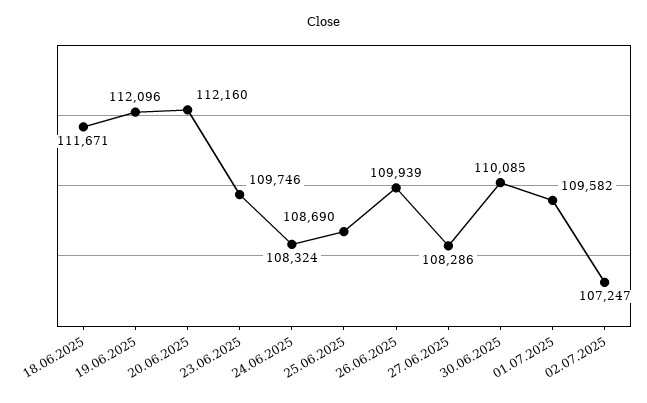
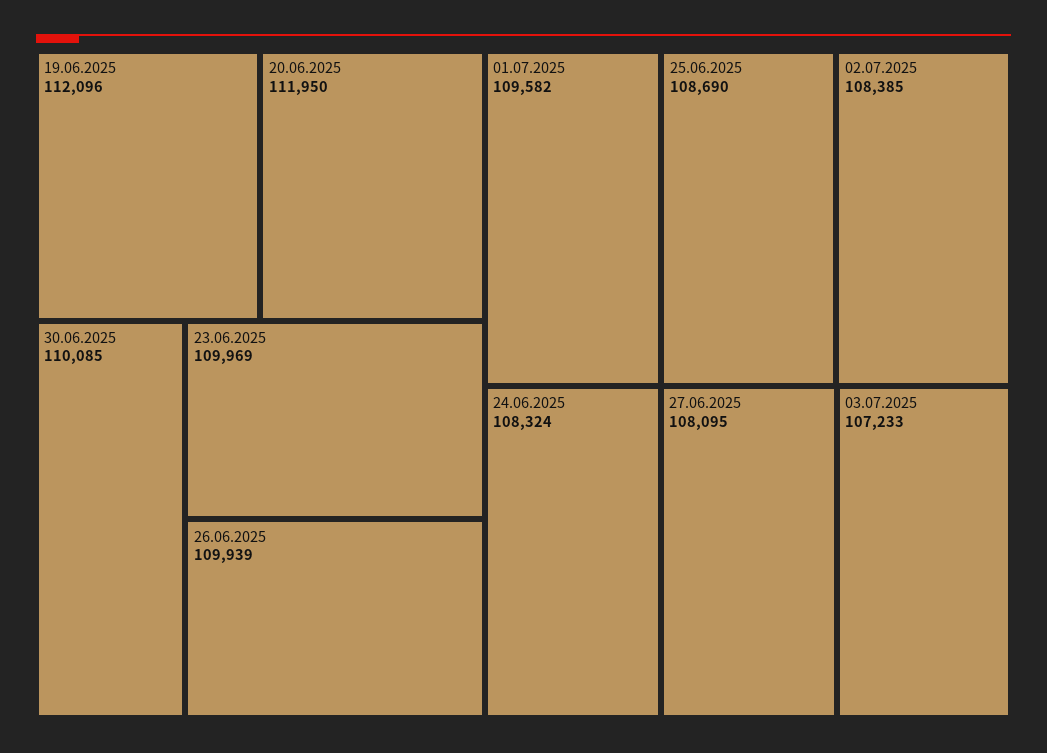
18.06.2025: 111671 -> none
20.06.2025: 112160 -> 111950
23.06.2025: 109746 -> 109969
27.06.2025: 108286 -> 108095
02.07.2025: 107247 -> 108385
03.07.2025: none -> 107233

